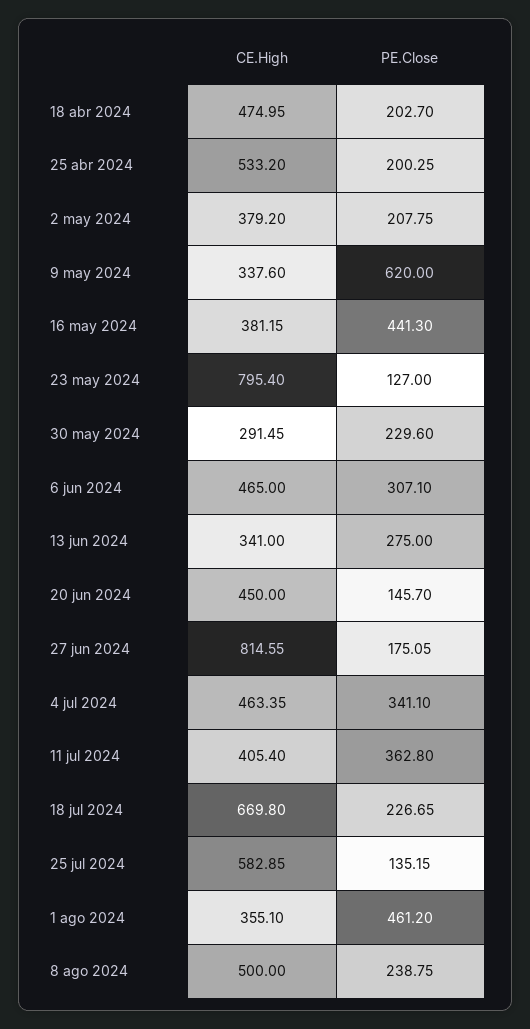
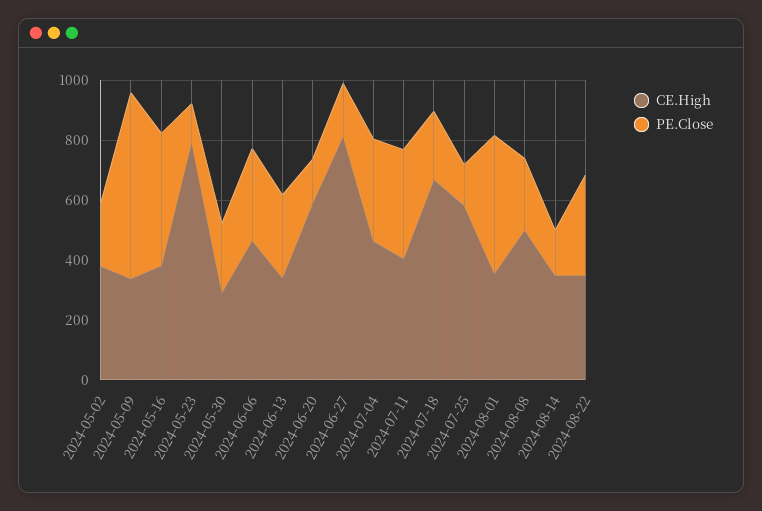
CE.High, 18 abr 2024: 474.95 -> none
PE.Close, 18 abr 2024: 202.7 -> none
CE.High, 25 abr 2024: 533.2 -> none
PE.Close, 25 abr 2024: 200.25 -> none
CE.High, 20 jun 2024: 450 -> 600
CE.High, 2024-08-14: none -> 350
PE.Close, 2024-08-14: none -> 150
CE.High, 2024-08-22: none -> 350
PE.Close, 2024-08-22: none -> 350

